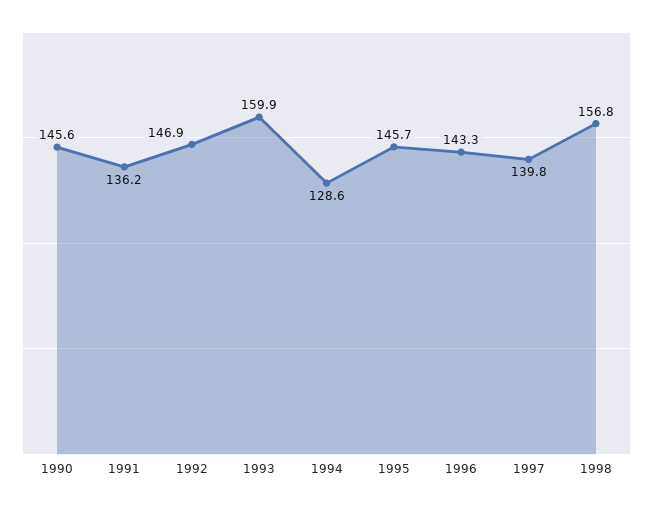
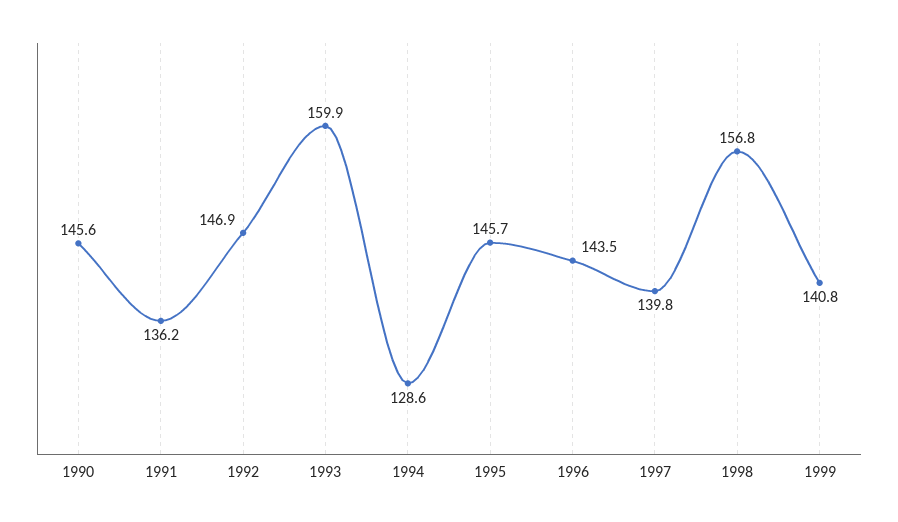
1996: 143.3 -> 143.5
1999: none -> 140.8

